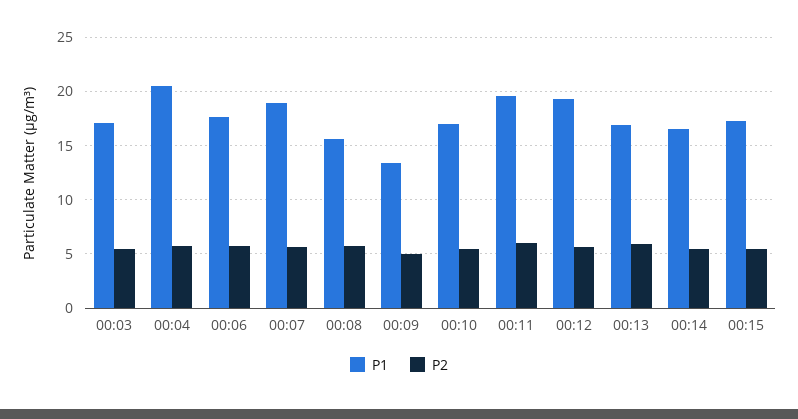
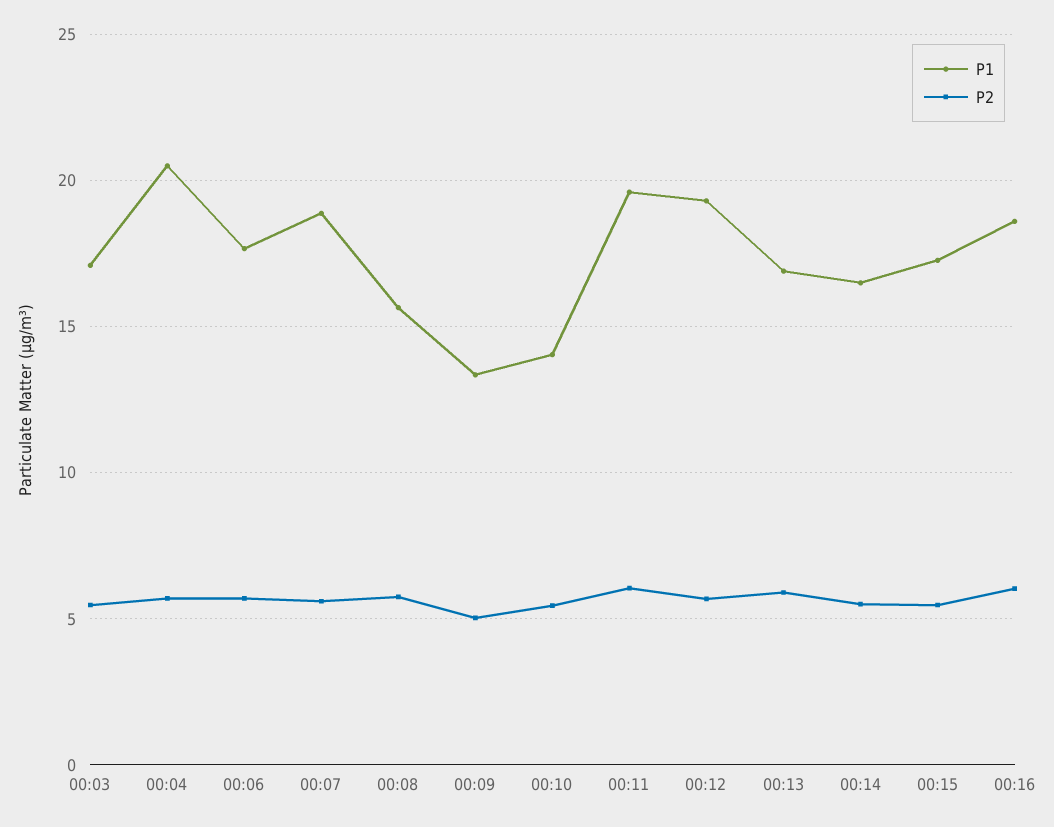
P1, 00:10: 17 -> 14
P1, 00:16: none -> 18.5
P2, 00:16: none -> 6

